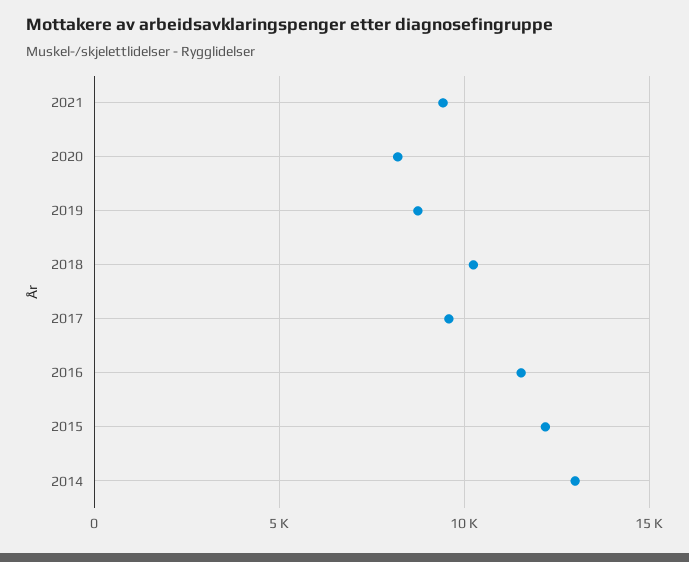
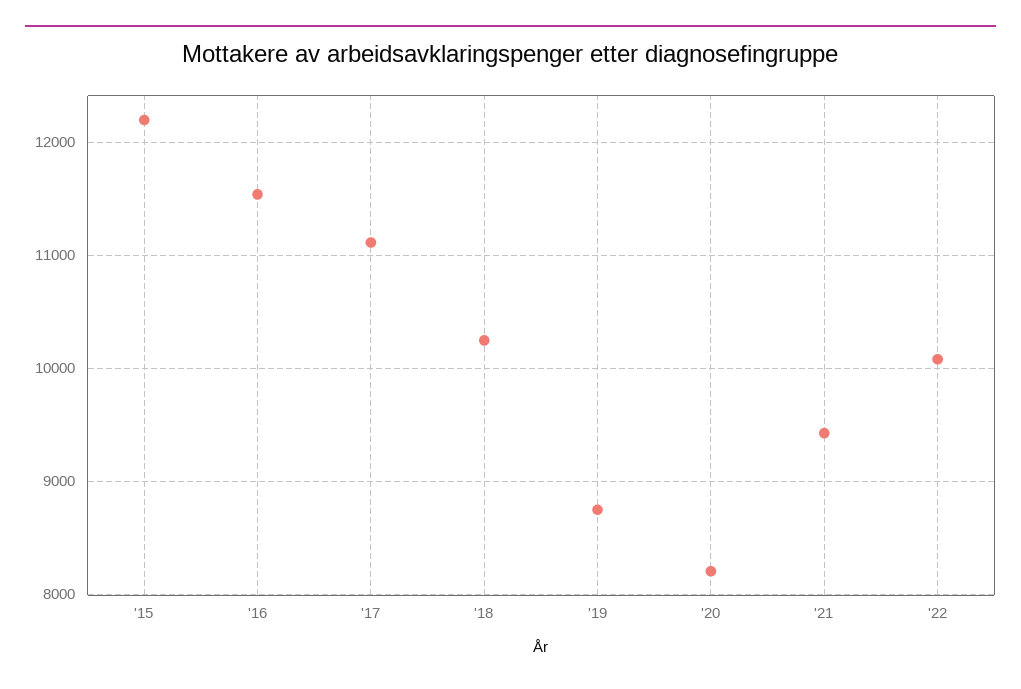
2017: 9500 -> 11100
2014: 13000 -> none
'22: none -> 10100

